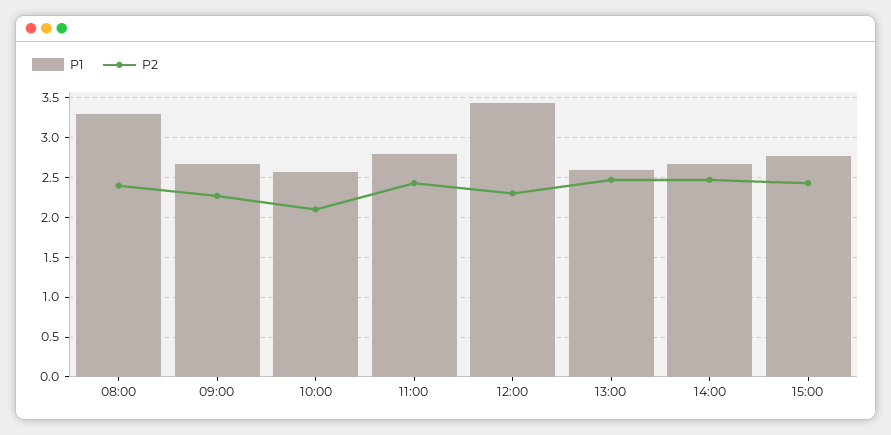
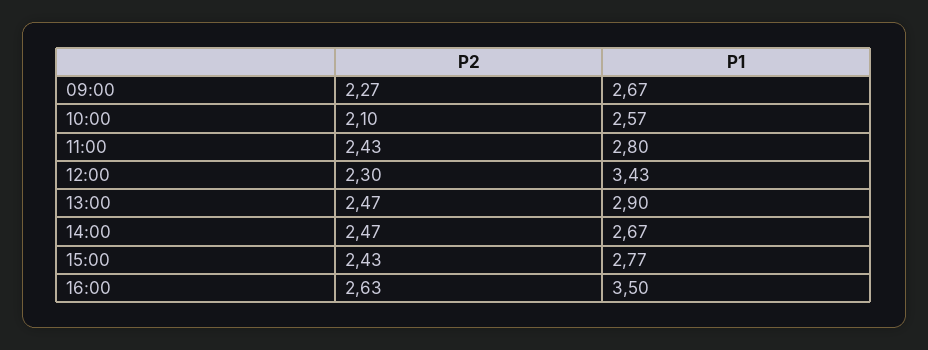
P1, 08:00: 3.3 -> none
P2, 08:00: 2.4 -> none
P1, 13:00: 2.6 -> 2.9
P2, 16:00: none -> 2.63
P1, 16:00: none -> 3.5

